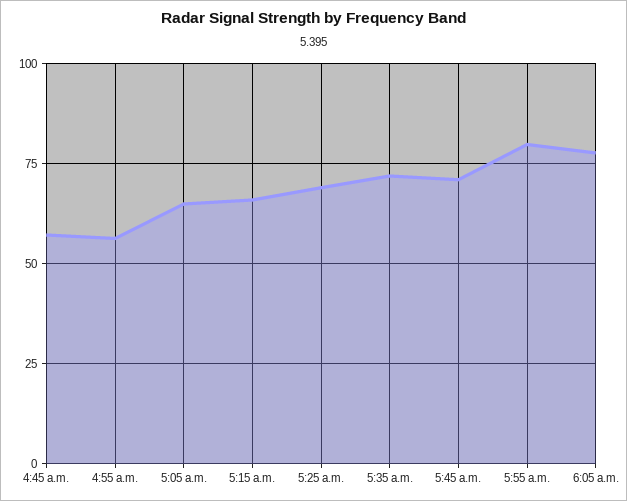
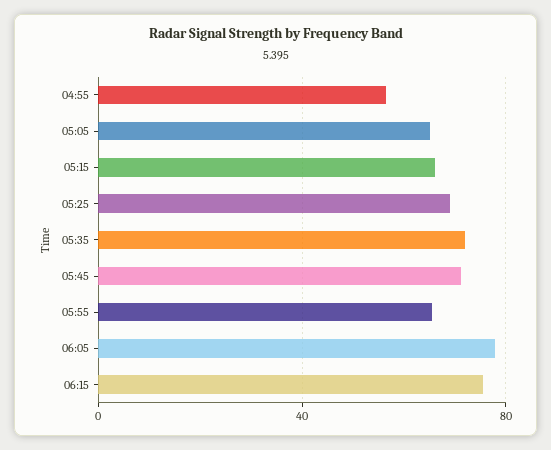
4:45 a.m.: 57.5 -> none
5:55 a.m.: 80 -> 65
06:15: none -> 75

